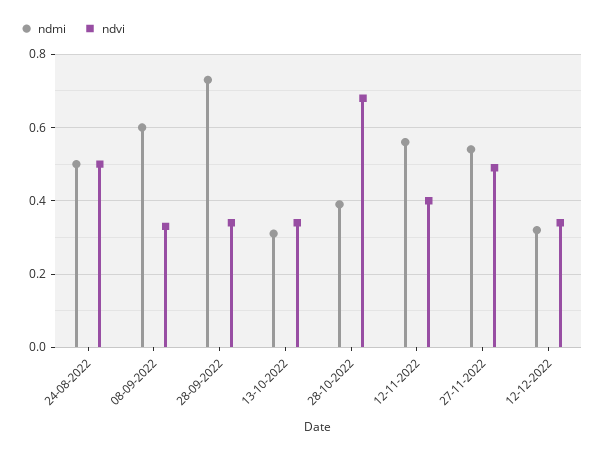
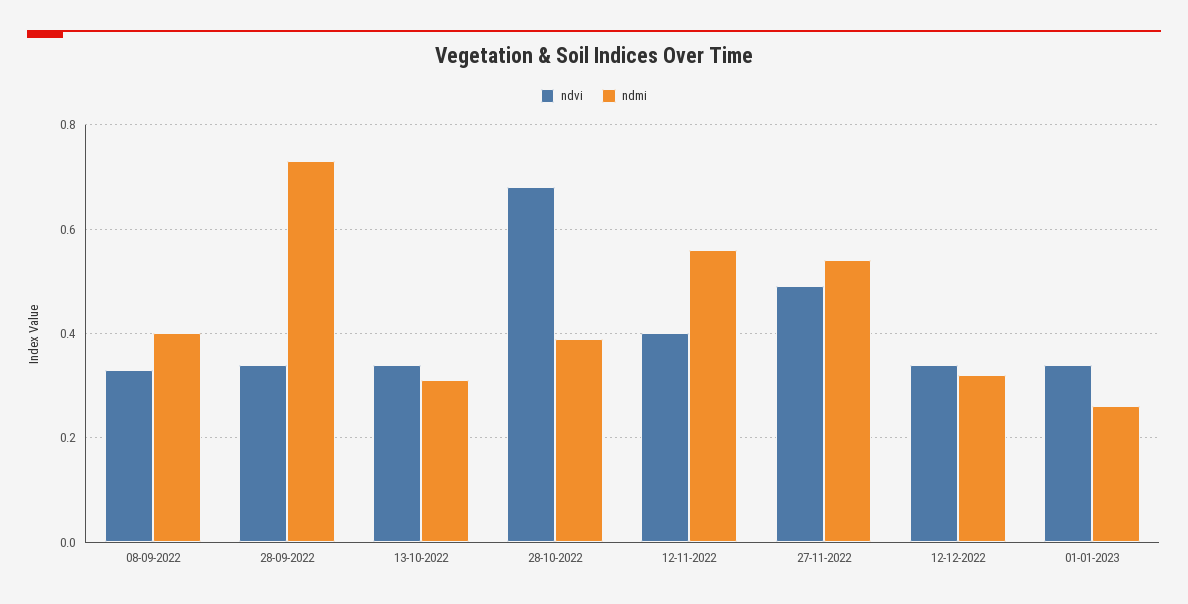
ndmi, 24-08-2022: 0.5 -> none
ndvi, 24-08-2022: 0.5 -> none
ndmi, 08-09-2022: 0.6 -> 0.4
ndvi, 01-01-2023: none -> 0.35
ndmi, 01-01-2023: none -> 0.25

